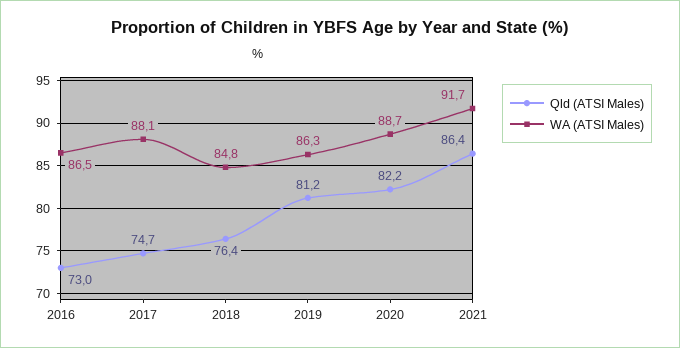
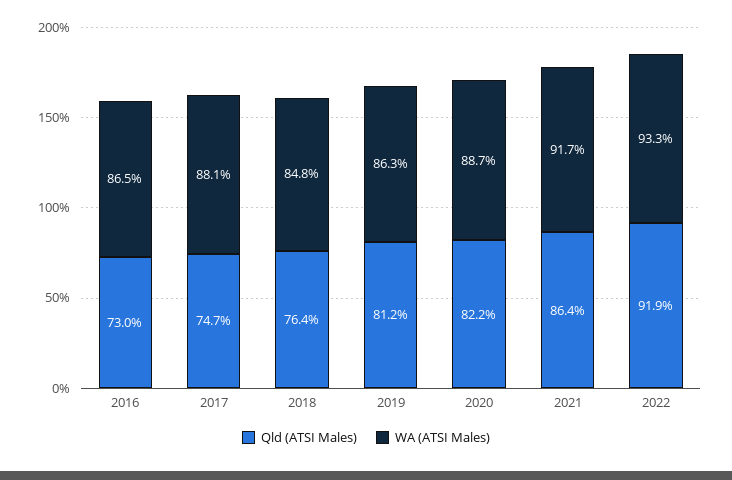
Qld (ATSI Males), 2022: none -> 91.9
WA (ATSI Males), 2022: none -> 93.3

